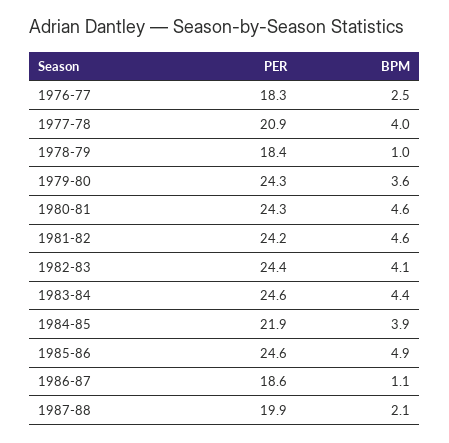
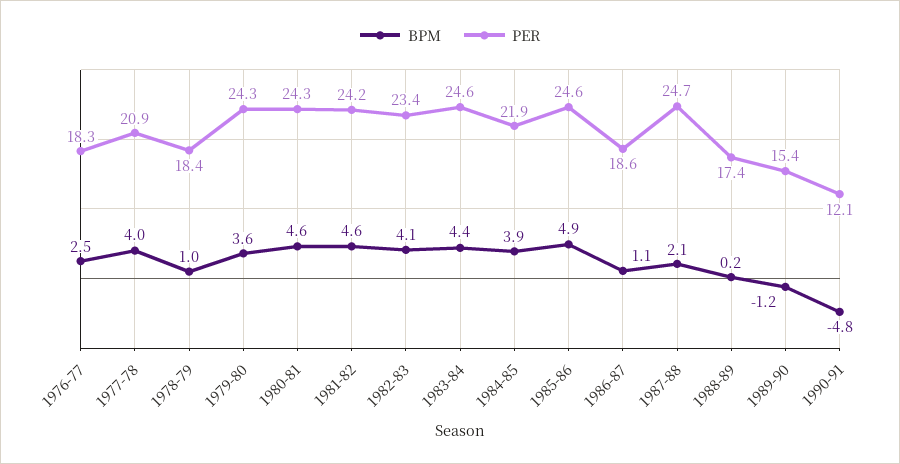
PER, 1982-83: 24.4 -> 23.4
PER, 1987-88: 19.9 -> 24.7
BPM, 1988-89: none -> 0.2
PER, 1988-89: none -> 17.4
BPM, 1989-90: none -> -1.2
PER, 1989-90: none -> 15.4
BPM, 1990-91: none -> -4.8
PER, 1990-91: none -> 12.1

